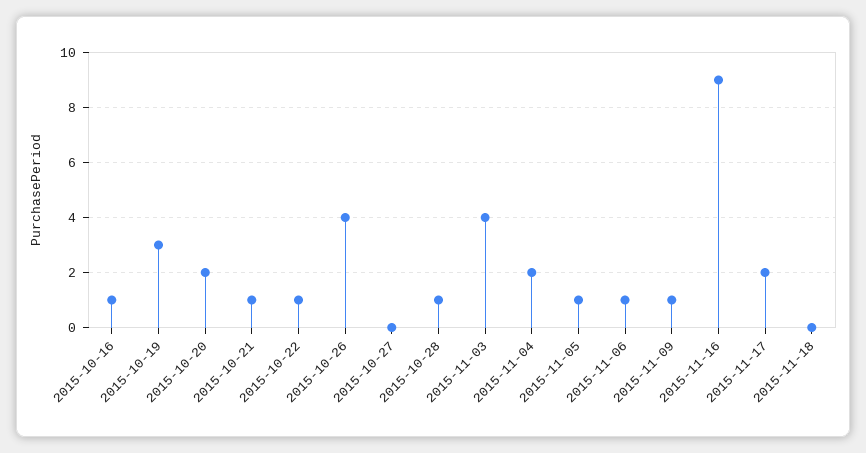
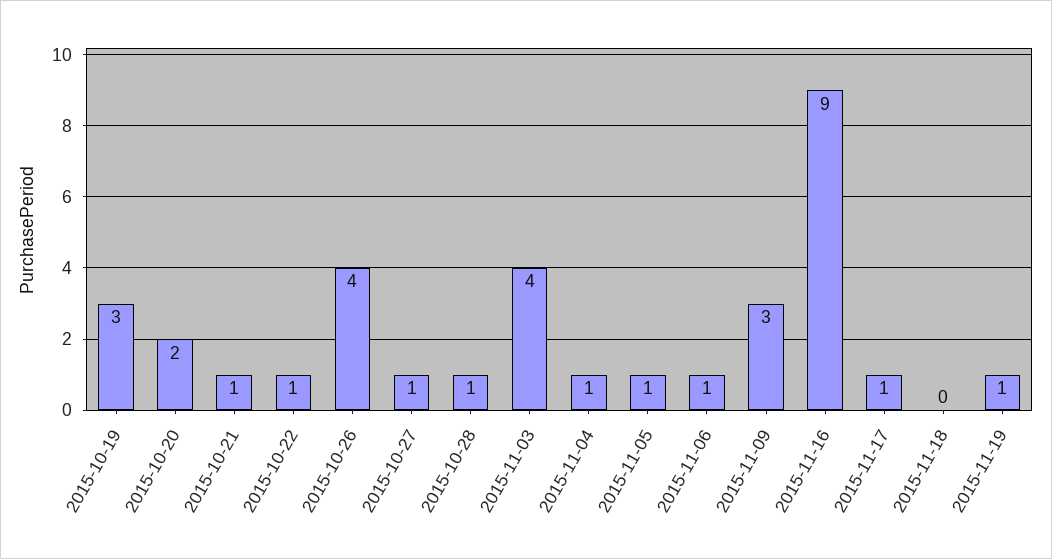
2015-10-16: 1 -> none
2015-10-27: 0 -> 1
2015-11-04: 2 -> 1
2015-11-09: 1 -> 3
2015-11-17: 2 -> 1
2015-11-19: none -> 1

